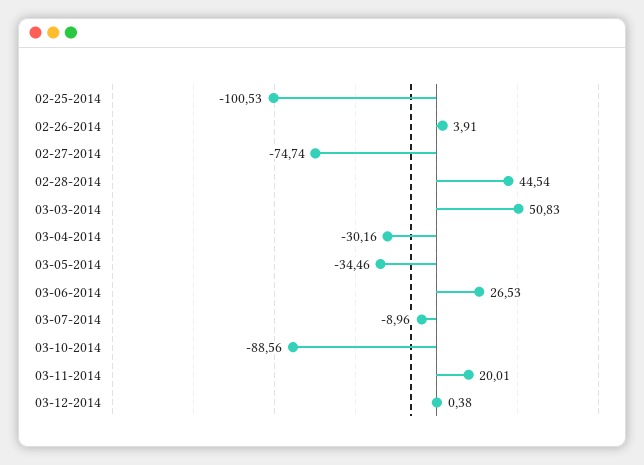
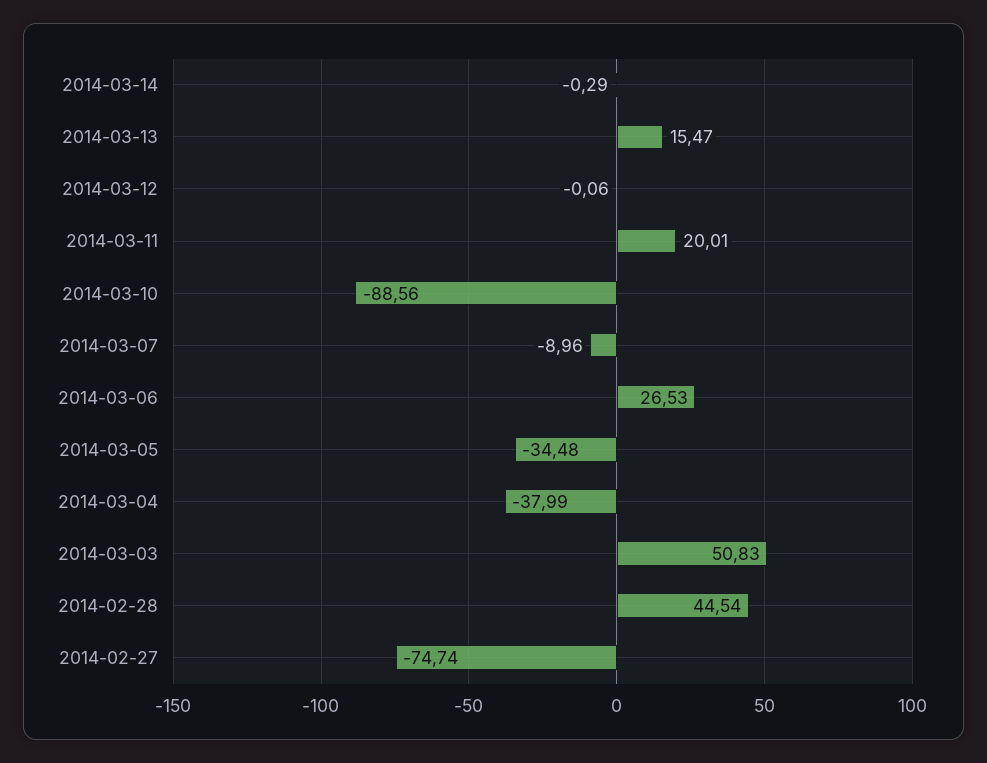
02-25-2014: -100.53 -> none
02-26-2014: 3.91 -> none
03-04-2014: -30.16 -> -37.99
03-05-2014: -34.46 -> -34.48
03-12-2014: 0.38 -> -0.06
2014-03-14: none -> -0.29
2014-03-13: none -> 15.47

